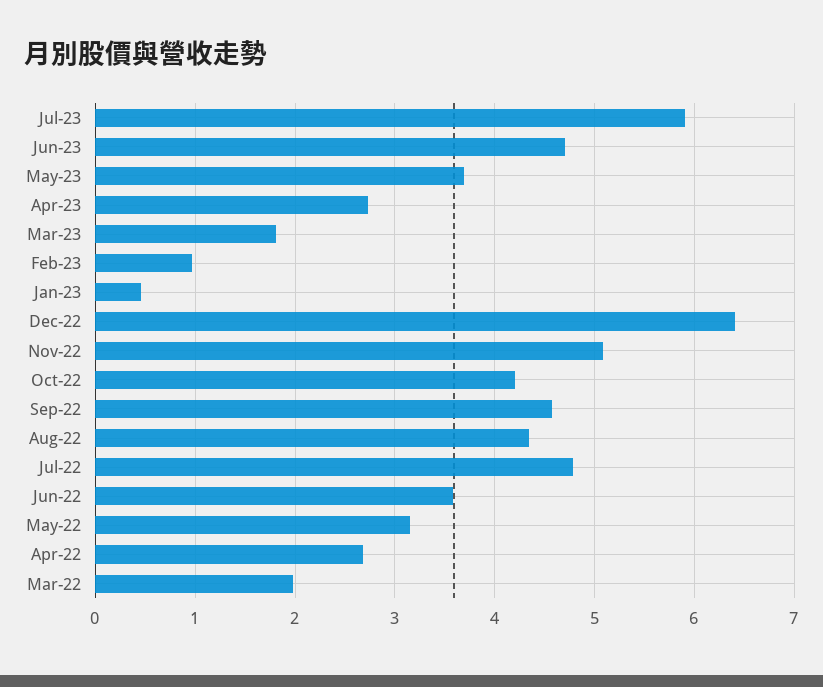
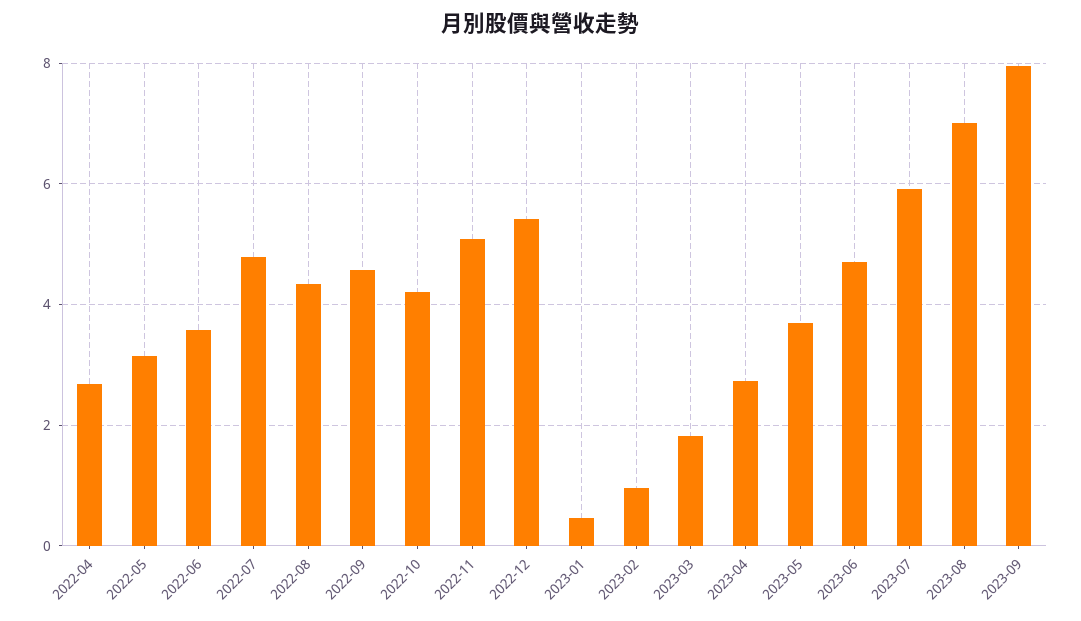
Dec-22: 6.4 -> 5.4
Mar-22: 2 -> none
2023-08: none -> 7
2023-09: none -> 8

